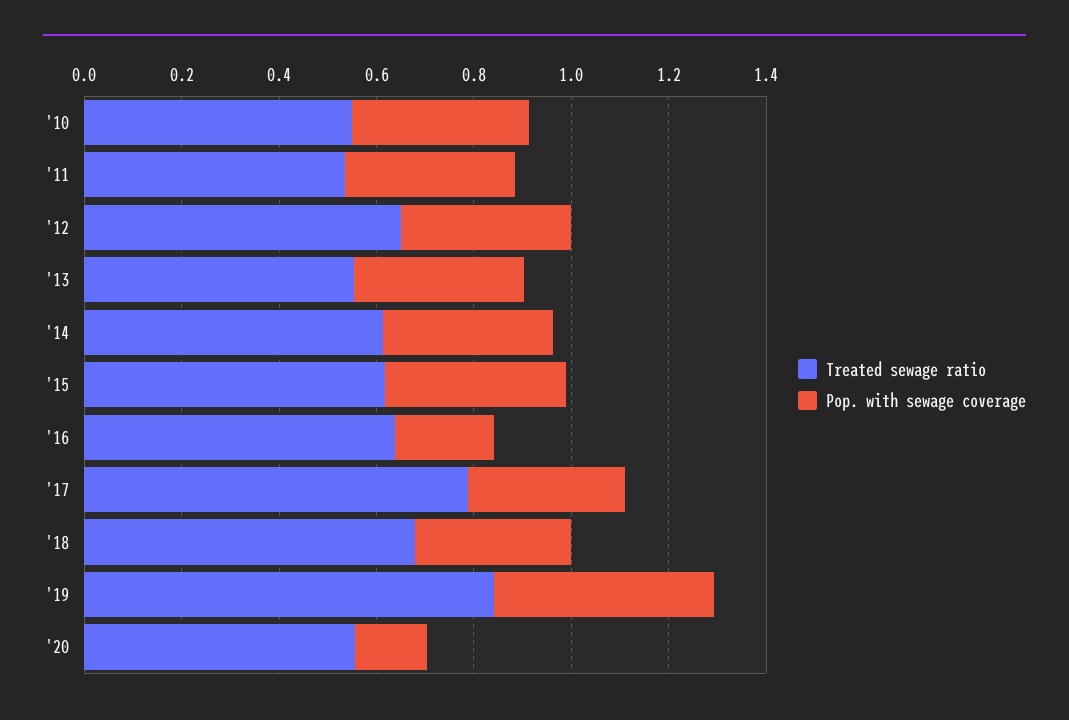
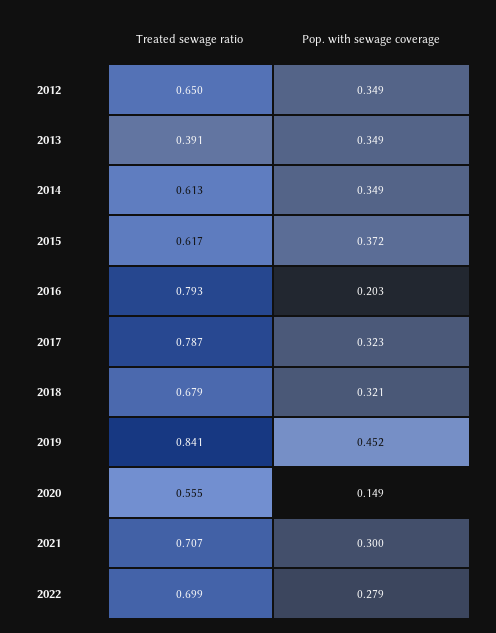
Treated sewage ratio, '10: 0.55 -> none
Pop. with sewage coverage, '10: 0.35 -> none
Treated sewage ratio, '11: 0.55 -> none
Pop. with sewage coverage, '11: 0.35 -> none
Treated sewage ratio, '13: 0.55 -> 0.391
Treated sewage ratio, '16: 0.65 -> 0.793
Treated sewage ratio, 2021: none -> 0.707
Pop. with sewage coverage, 2021: none -> 0.3
Treated sewage ratio, 2022: none -> 0.699
Pop. with sewage coverage, 2022: none -> 0.279

